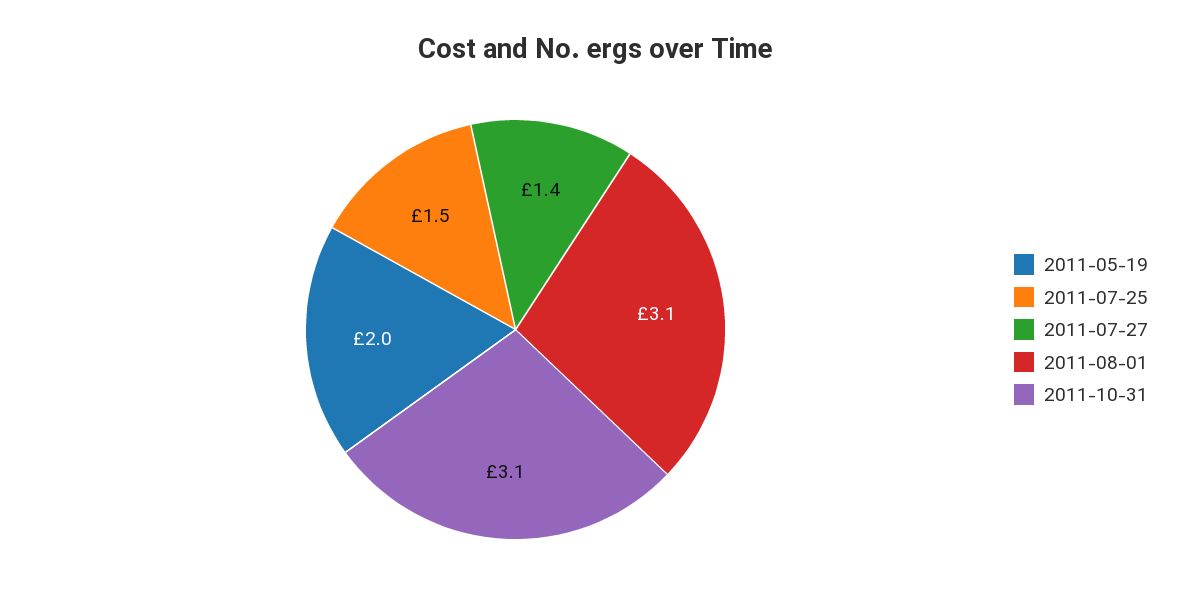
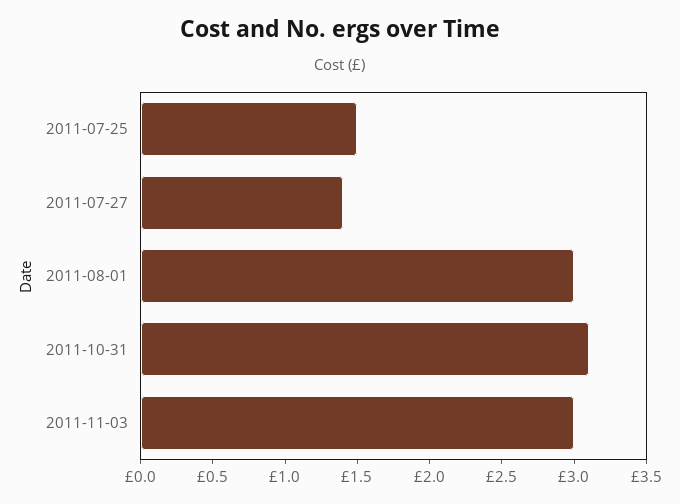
2011-05-19: 2 -> none
2011-08-01: 3.1 -> 3
2011-11-03: none -> 3

